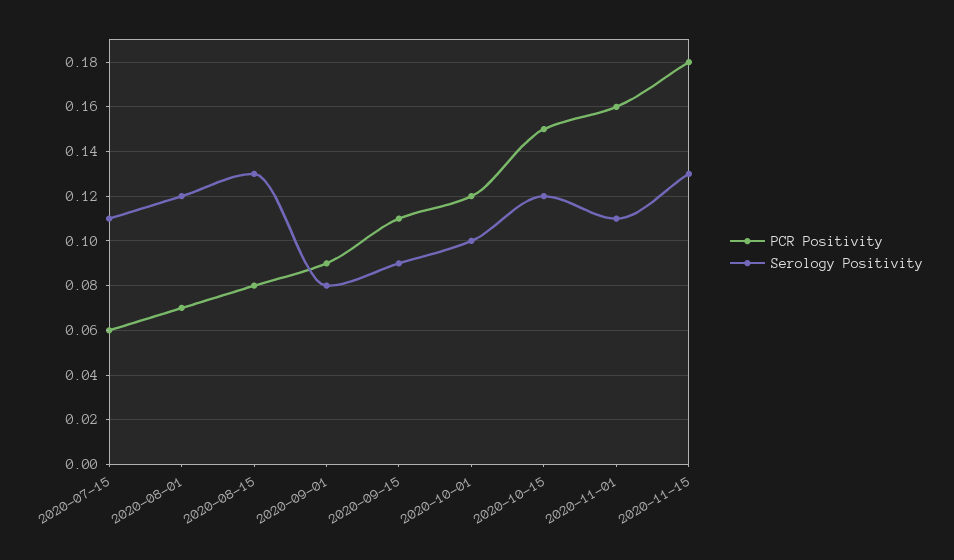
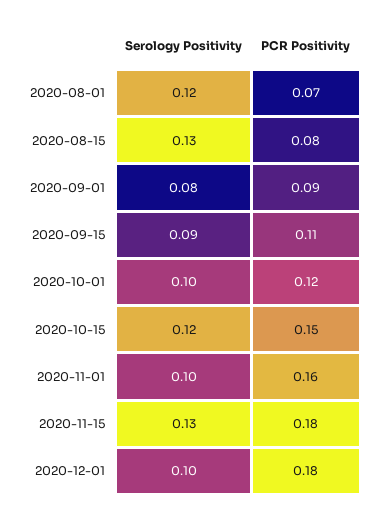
PCR Positivity, 2020-07-15: 0.06 -> none
Serology Positivity, 2020-07-15: 0.11 -> none
Serology Positivity, 2020-11-01: 0.11 -> 0.1
Serology Positivity, 2020-12-01: none -> 0.1
PCR Positivity, 2020-12-01: none -> 0.18

